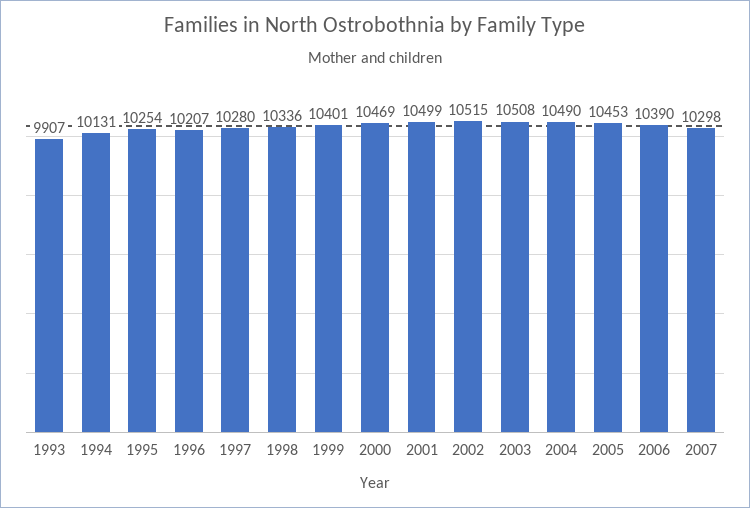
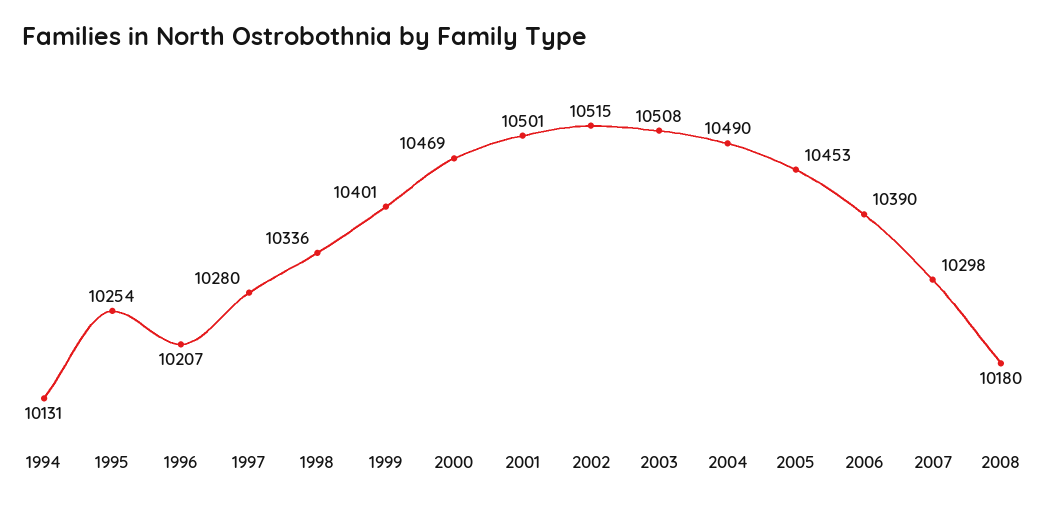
1993: 9907 -> none
2001: 10499 -> 10501
2008: none -> 10180

